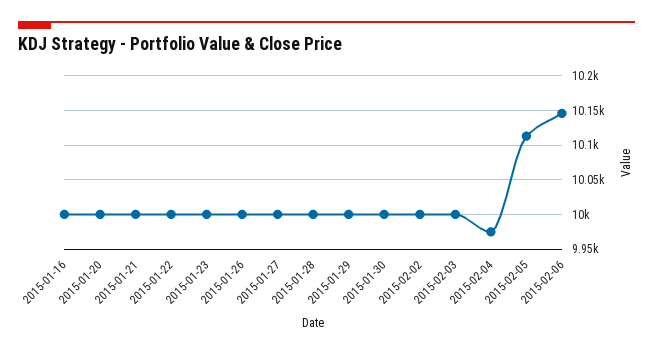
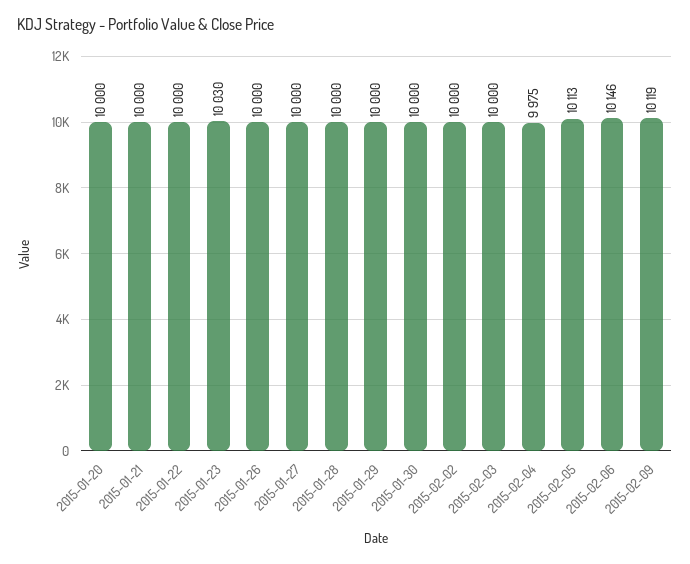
2015-01-16: 10000 -> none
2015-01-23: 10000 -> 10030
2015-02-09: none -> 10119

